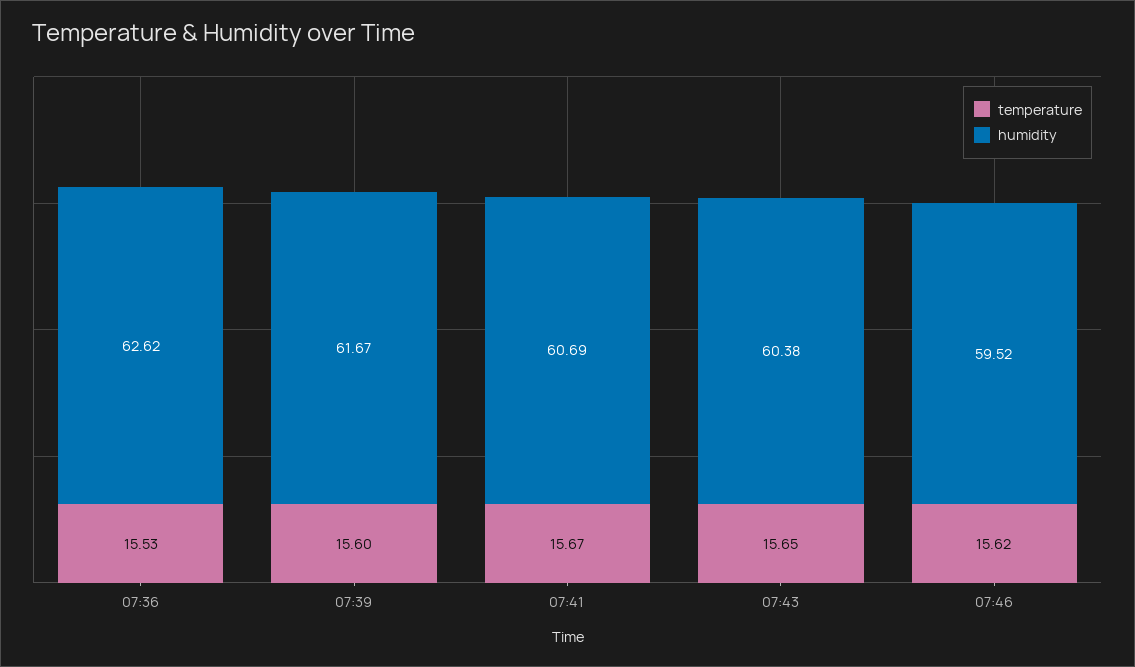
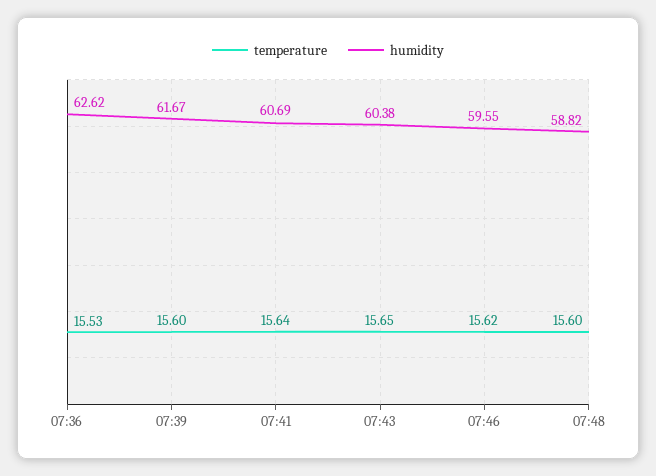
temperature, 07:41: 15.67 -> 15.64
humidity, 07:46: 59.52 -> 59.55
temperature, 07:48: none -> 15.6
humidity, 07:48: none -> 58.82

